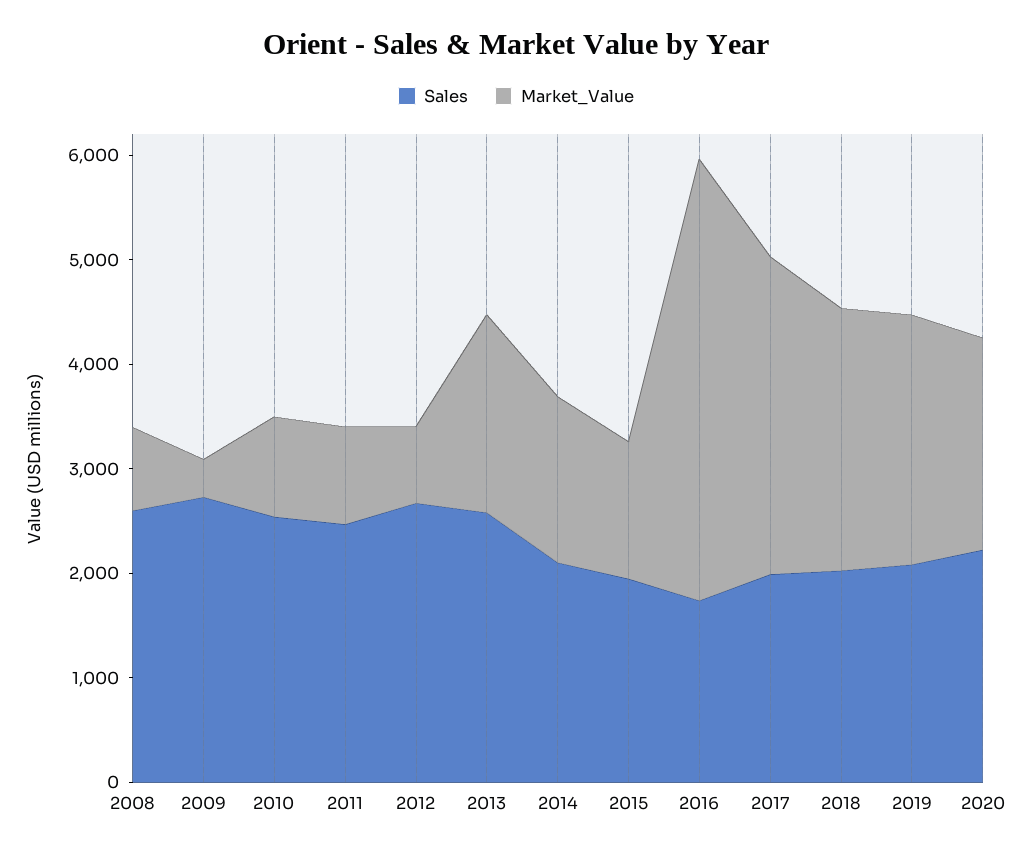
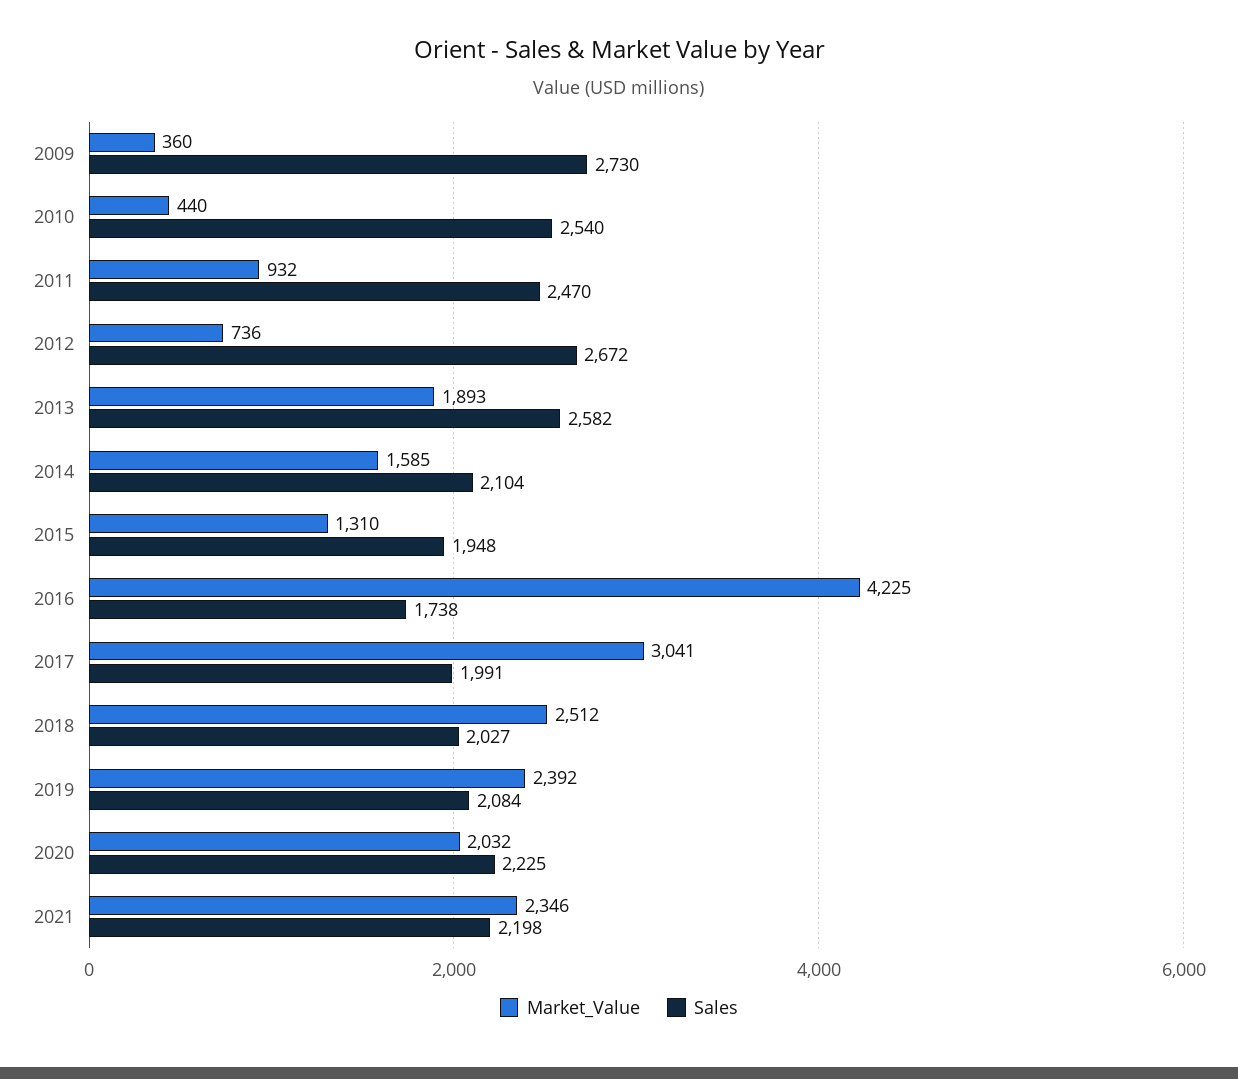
Sales, 2008: 2600 -> none
Market_Value, 2008: 800 -> none
Market_Value, 2010: 1000 -> 440
Market_Value, 2021: none -> 2346
Sales, 2021: none -> 2198

